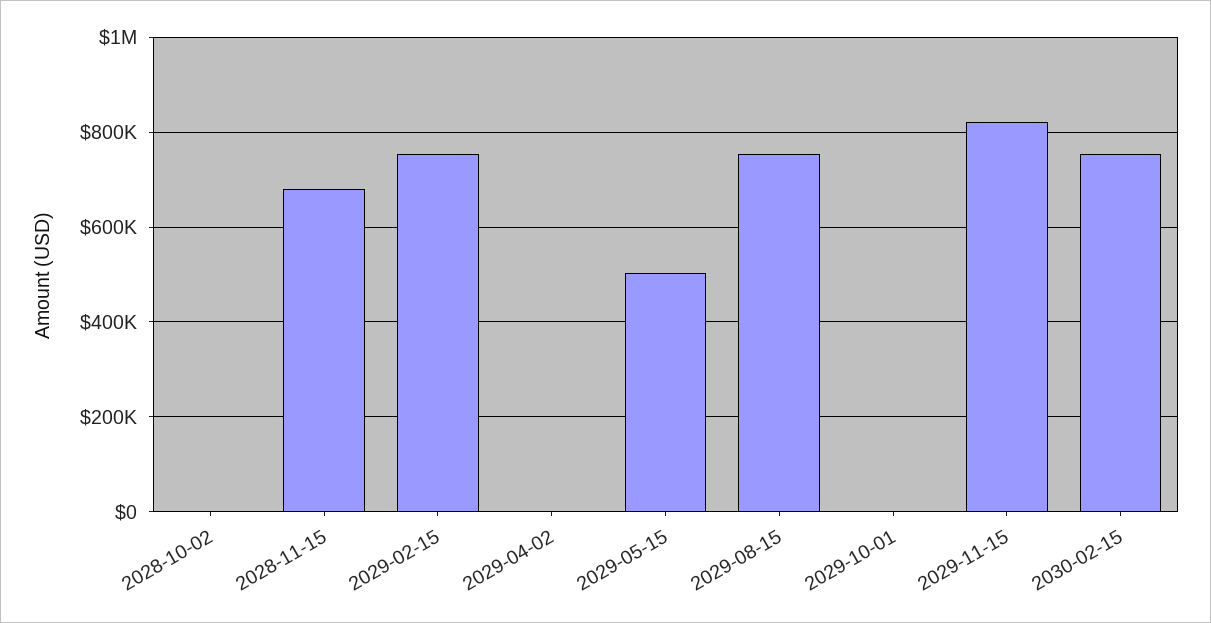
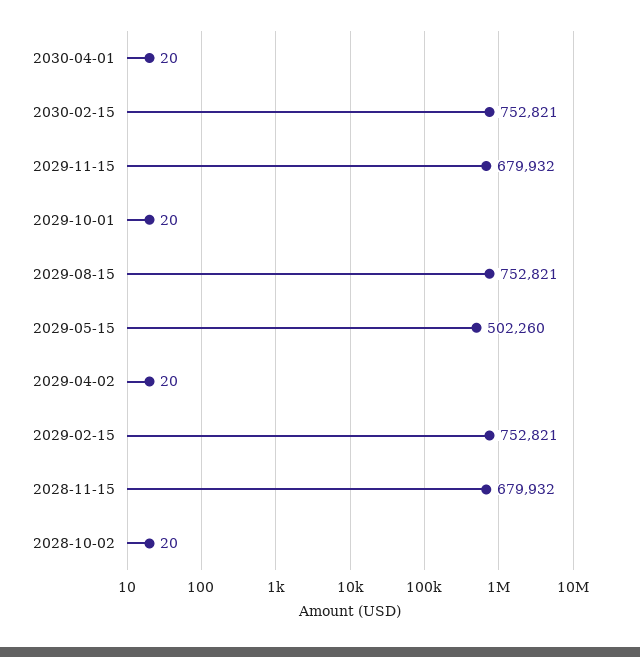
2029-11-15: 820000 -> 679932
2030-04-01: none -> 20

